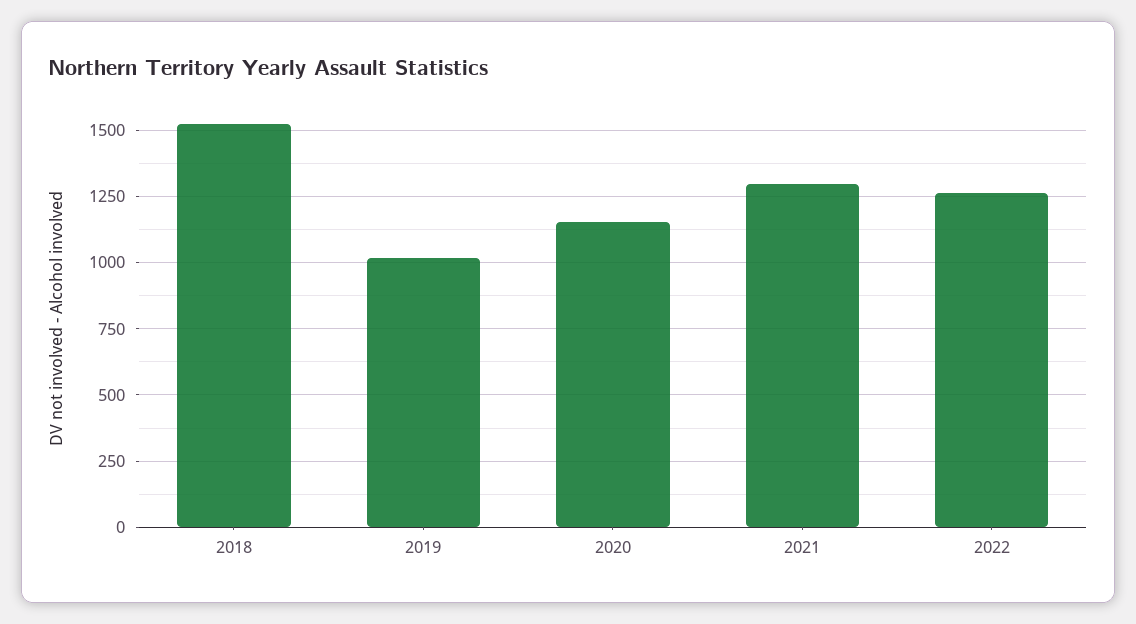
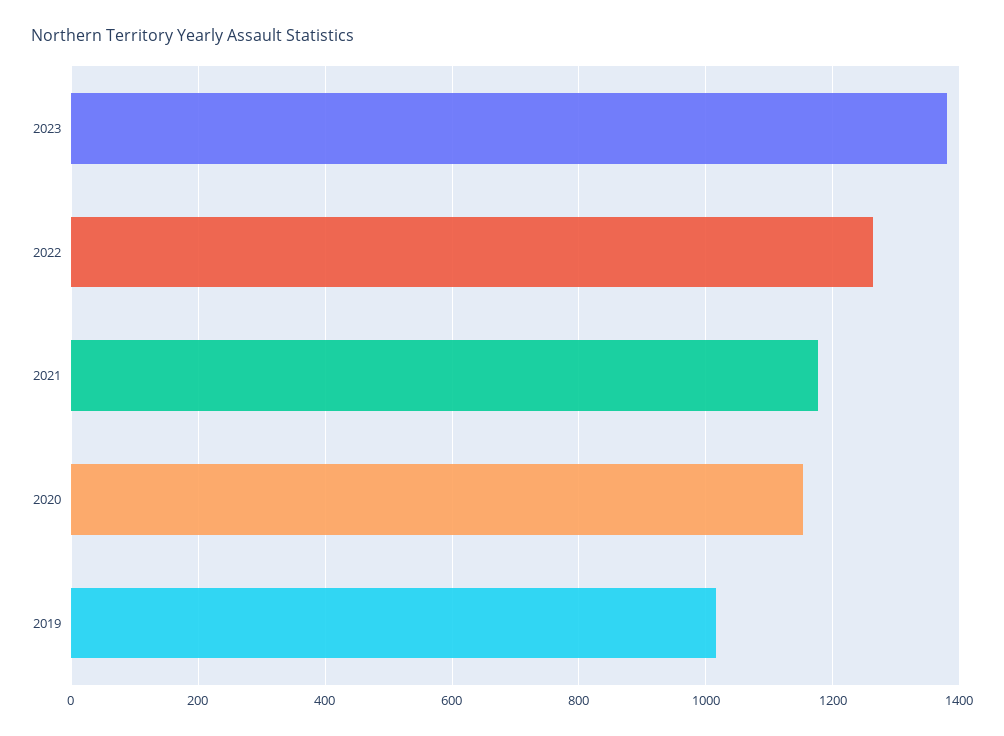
2018: 1525 -> none
2021: 1300 -> 1180
2023: none -> 1380

